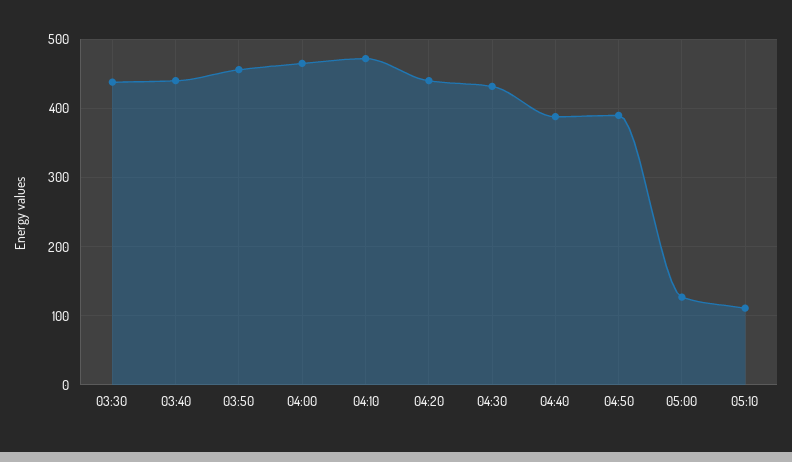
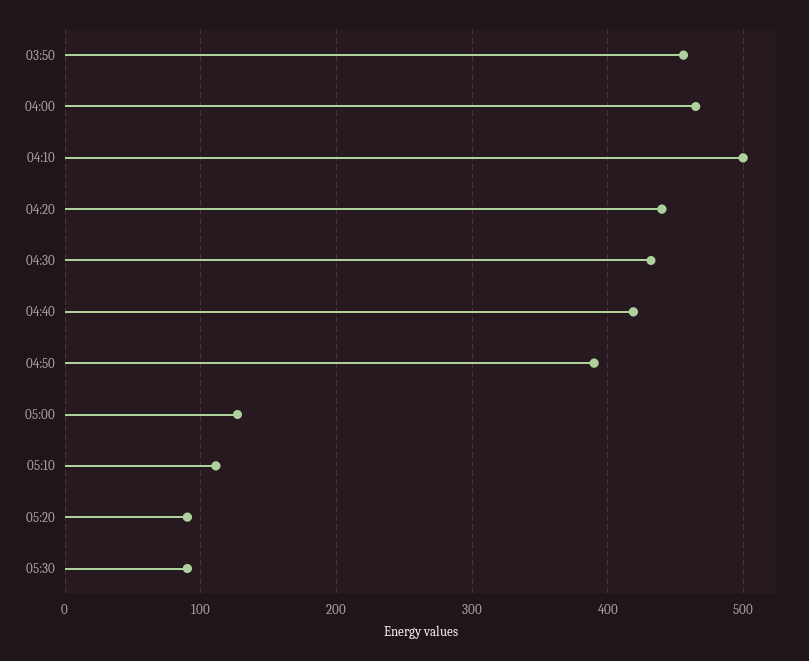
03:30: 440 -> none
03:40: 440 -> none
04:10: 470 -> 500
04:40: 390 -> 420
05:20: none -> 90
05:30: none -> 90

